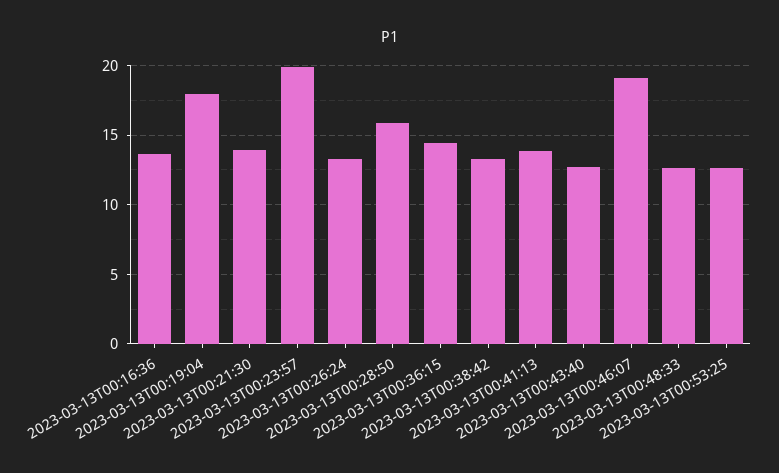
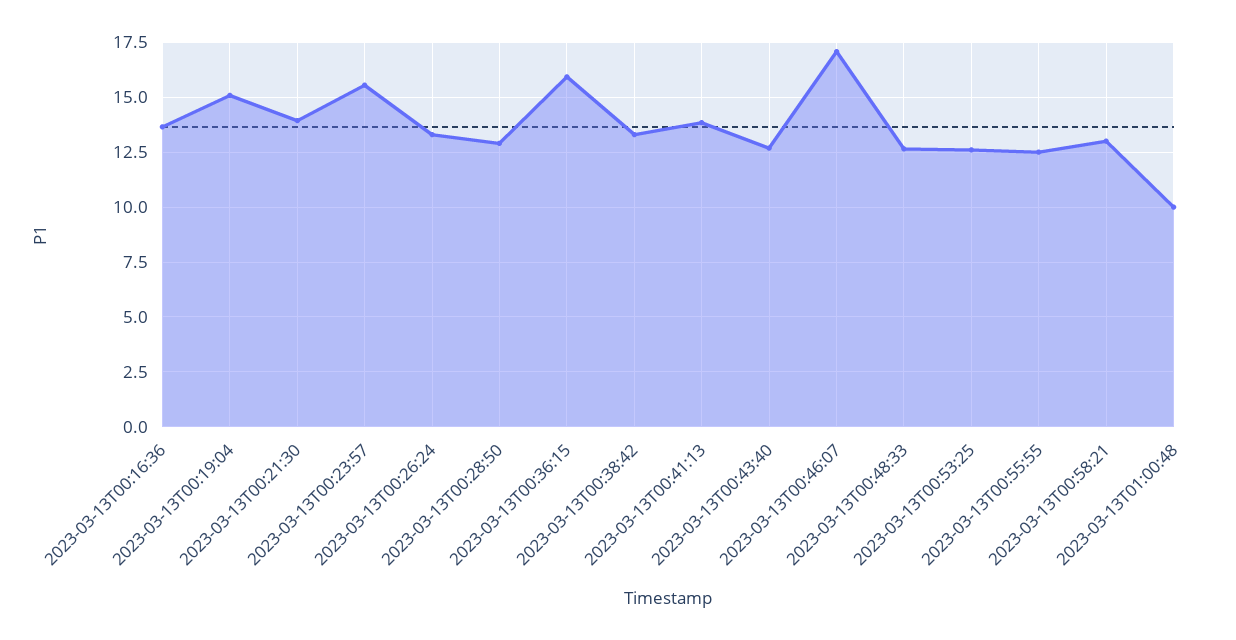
2023-03-13T00:19:04: 18 -> 15
2023-03-13T00:23:57: 20 -> 15.5
2023-03-13T00:28:50: 16 -> 13
2023-03-13T00:36:15: 14.5 -> 16
2023-03-13T00:46:07: 19 -> 17
2023-03-13T00:55:55: none -> 12.5
2023-03-13T00:58:21: none -> 13
2023-03-13T01:00:48: none -> 10

